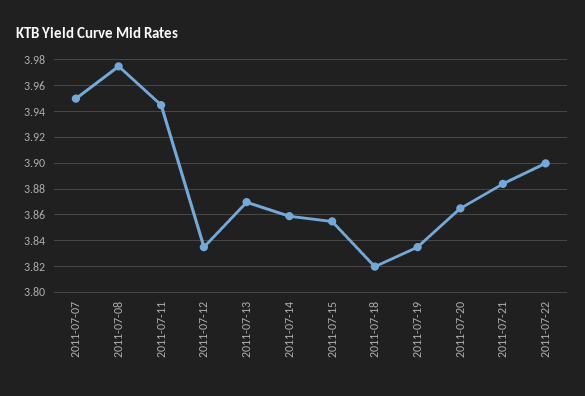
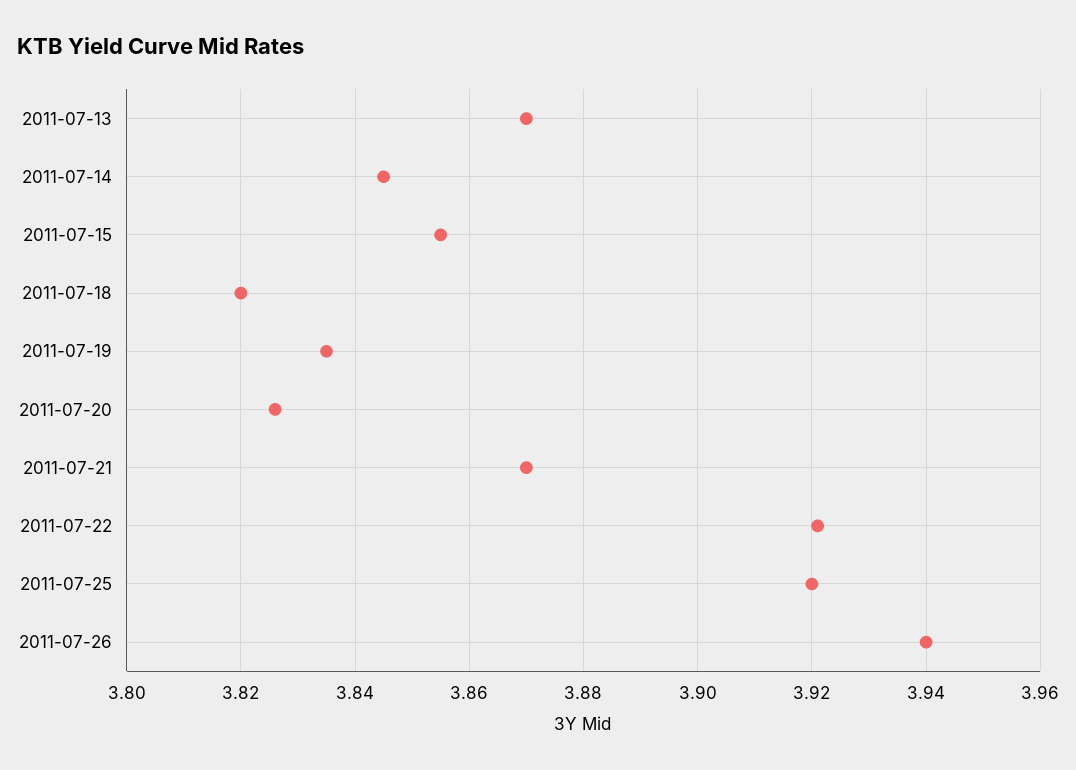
2011-07-07: 3.95 -> none
2011-07-08: 3.975 -> none
2011-07-11: 3.945 -> none
2011-07-12: 3.835 -> none
2011-07-14: 3.86 -> 3.845
2011-07-20: 3.865 -> 3.825
2011-07-21: 3.885 -> 3.87
2011-07-22: 3.9 -> 3.92
2011-07-25: none -> 3.92
2011-07-26: none -> 3.94

